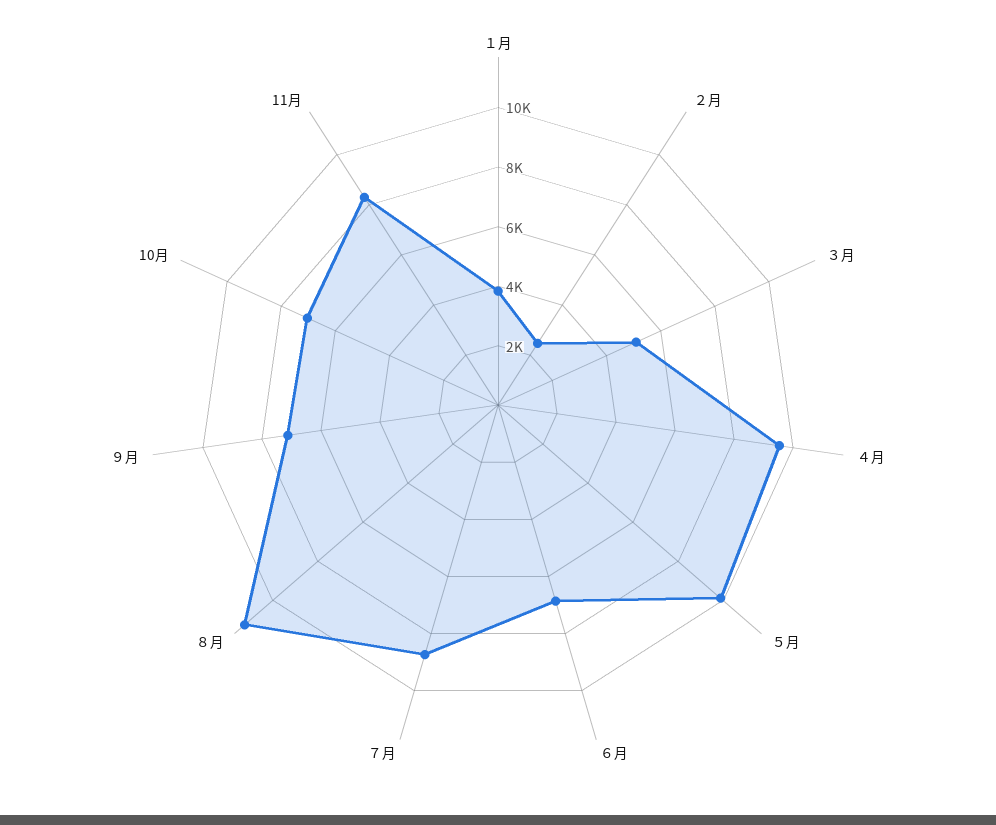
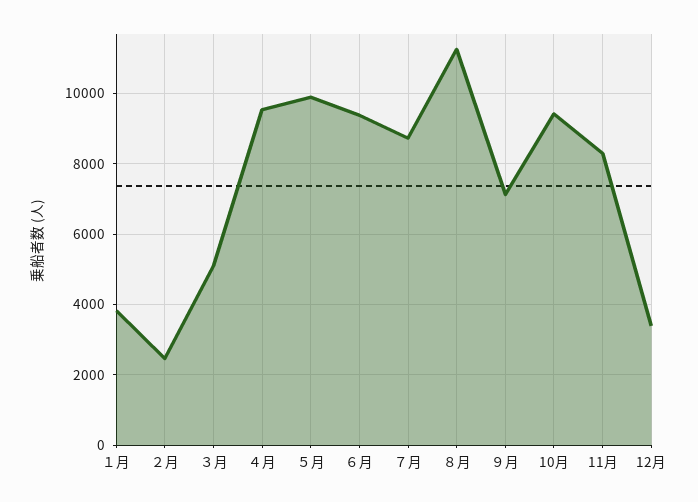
６月: 7000 -> 9400
10月: 7000 -> 9400
12月: none -> 3400

